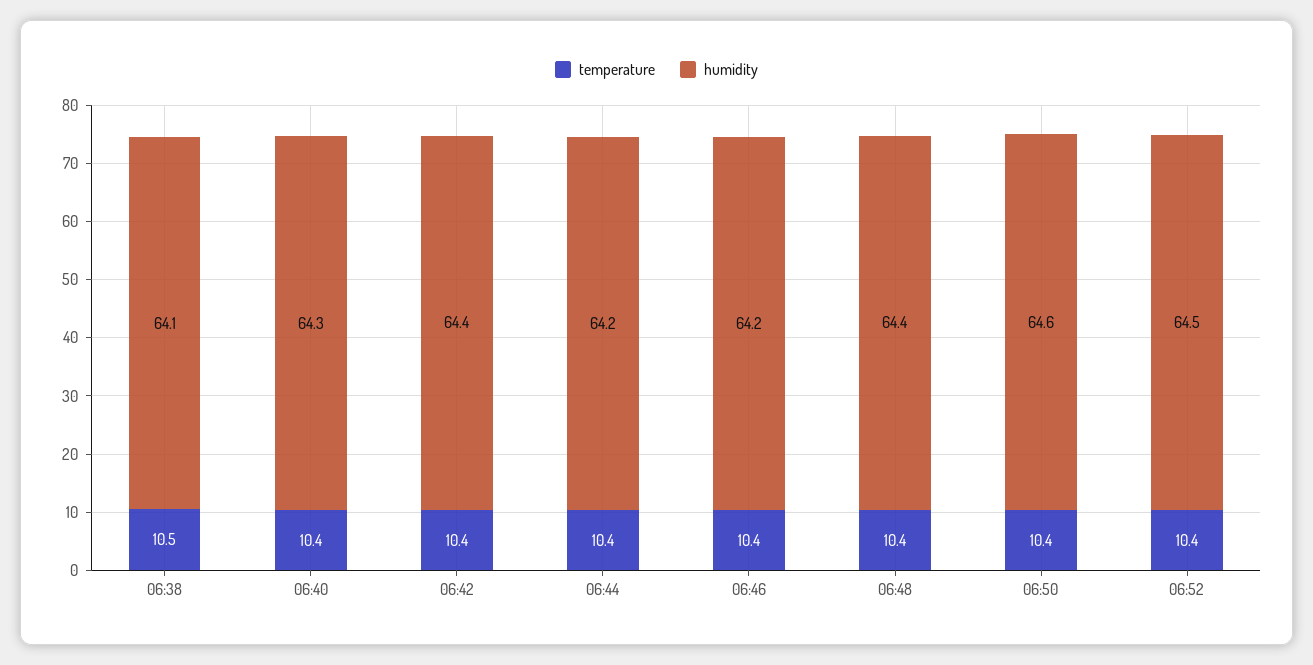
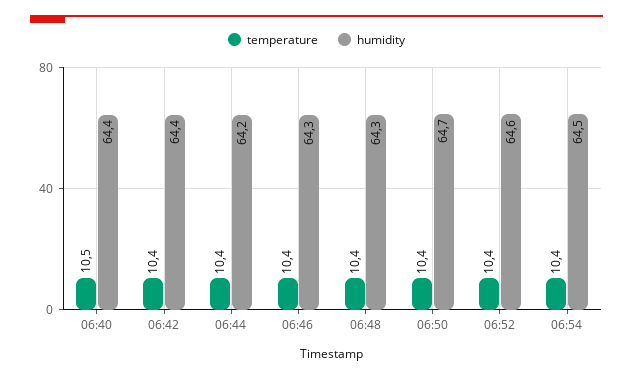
temperature, 06:38: 10.5 -> none
humidity, 06:38: 64.1 -> none
temperature, 06:40: 10.4 -> 10.5
humidity, 06:40: 64.3 -> 64.4
humidity, 06:46: 64.2 -> 64.3
humidity, 06:48: 64.4 -> 64.3
humidity, 06:50: 64.6 -> 64.7
humidity, 06:52: 64.5 -> 64.6
temperature, 06:54: none -> 10.4
humidity, 06:54: none -> 64.5

